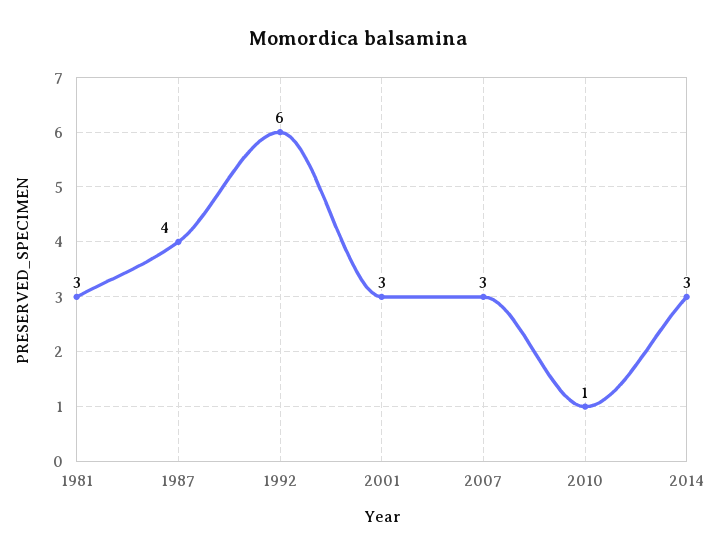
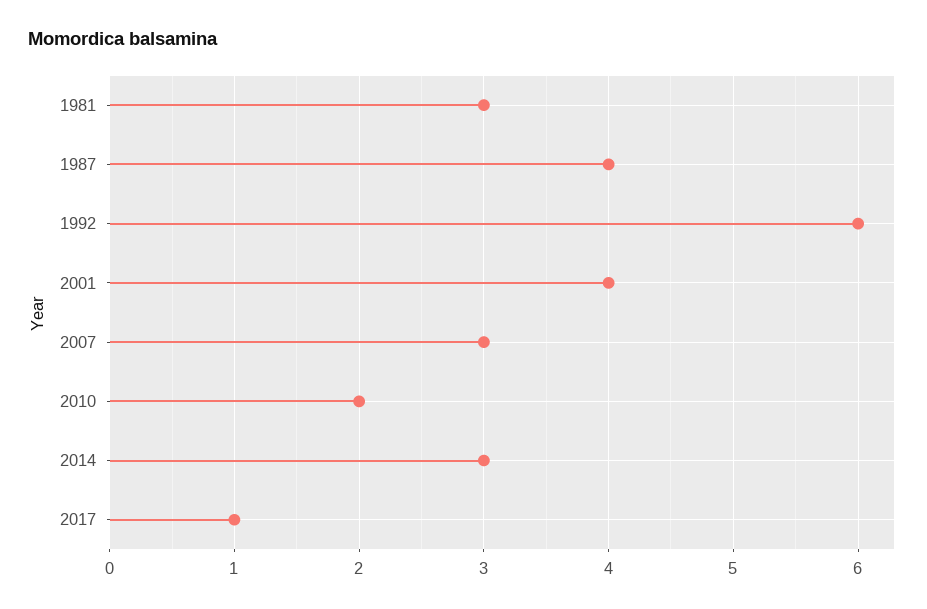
2001: 3 -> 4
2010: 1 -> 2
2017: none -> 1

